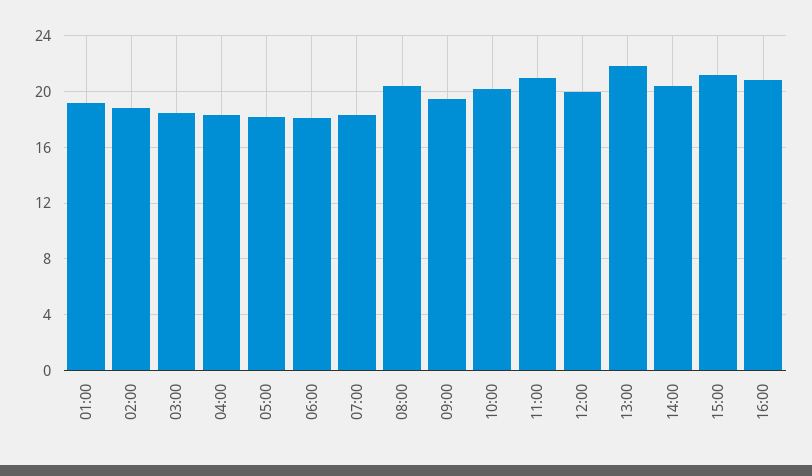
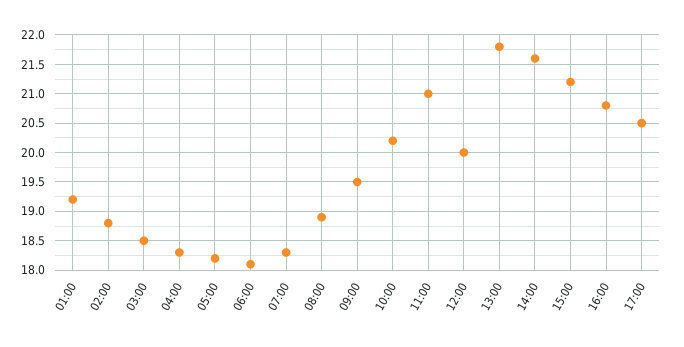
08:00: 20.5 -> 19
14:00: 20.5 -> 21.5
17:00: none -> 20.5

